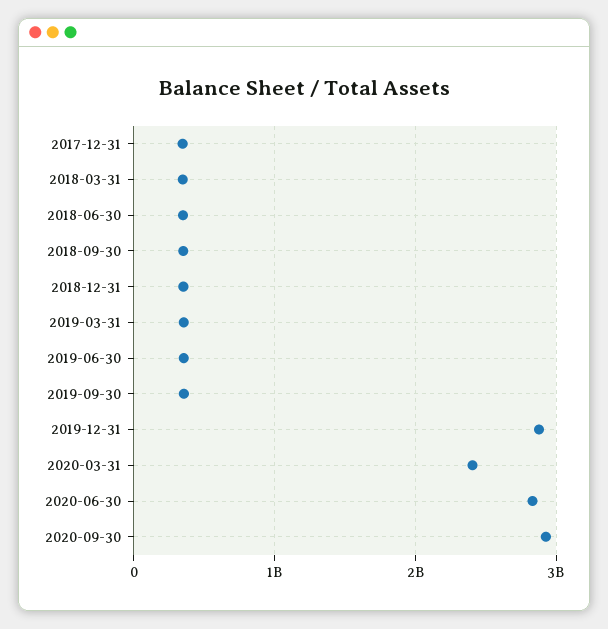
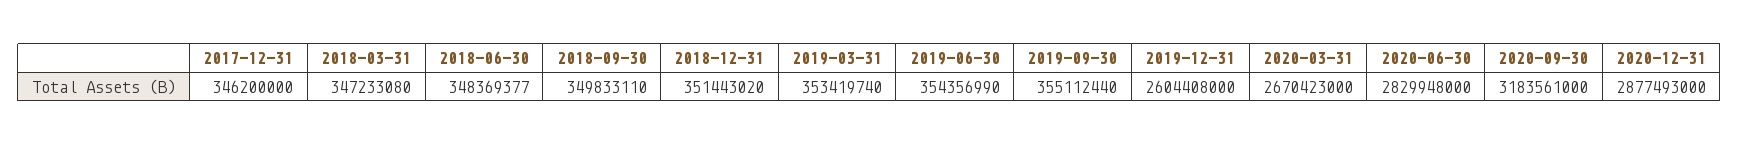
2019-12-31: 2900000000 -> 2604408000
2020-03-31: 2400000000 -> 2670423000
2020-09-30: 2900000000 -> 3183561000
2020-12-31: none -> 2877493000

